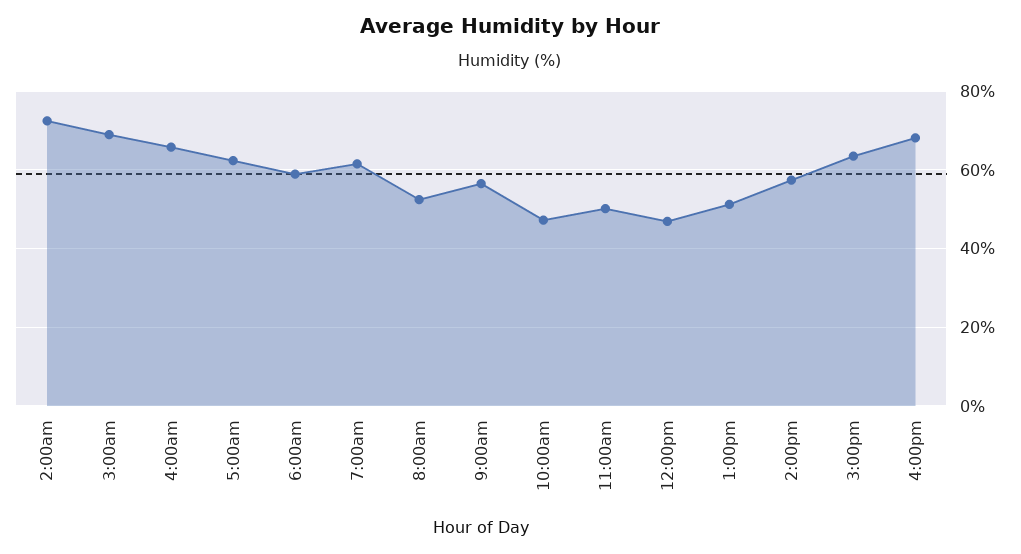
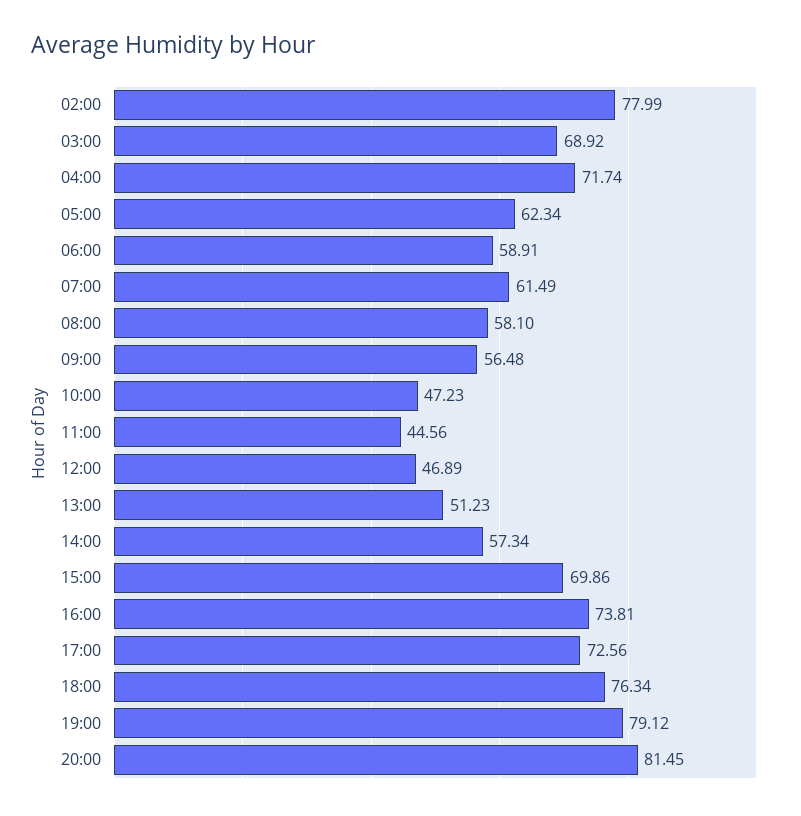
2:00am: 72 -> 77.99
4:00am: 66 -> 71.74
8:00am: 52 -> 58.1
11:00am: 50 -> 44.56
3:00pm: 64 -> 69.86
4:00pm: 68 -> 73.81
17:00: none -> 72.56
18:00: none -> 76.34
19:00: none -> 79.12
20:00: none -> 81.45

